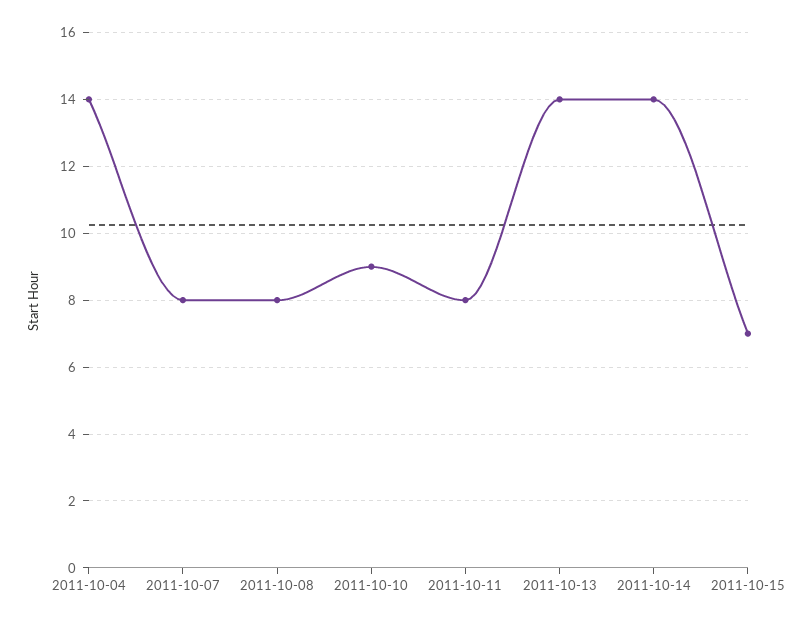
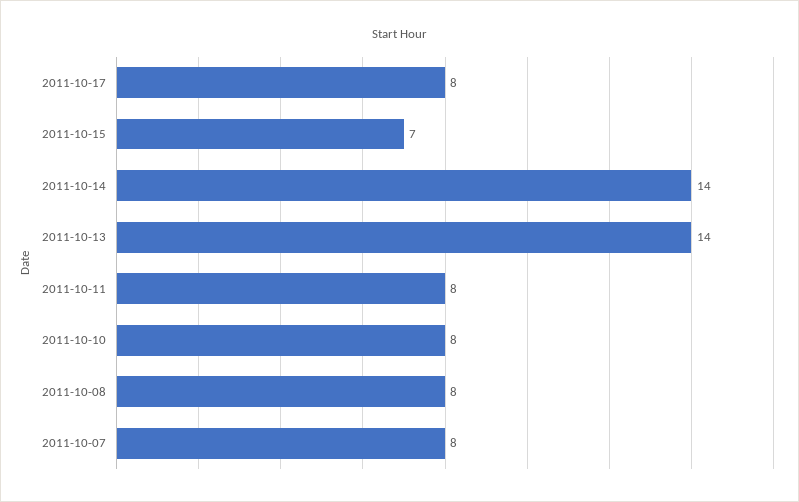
2011-10-04: 14 -> none
2011-10-10: 9 -> 8
2011-10-17: none -> 8

